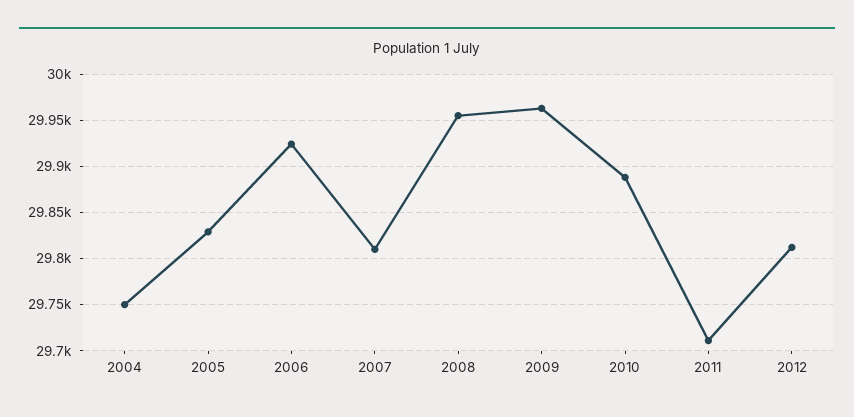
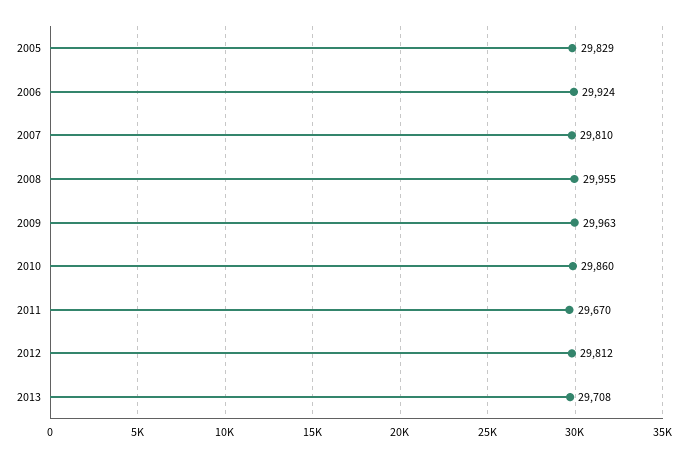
2004: 29750 -> none
2010: 29890 -> 29860
2011: 29710 -> 29670
2013: none -> 29708

